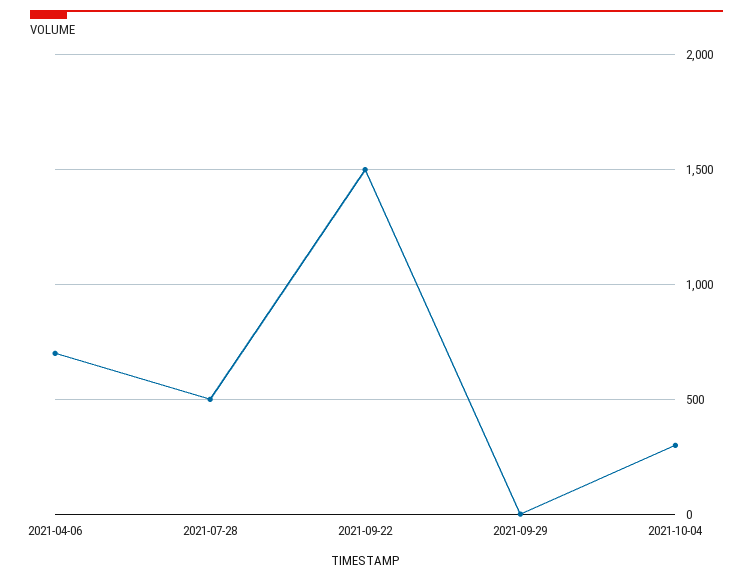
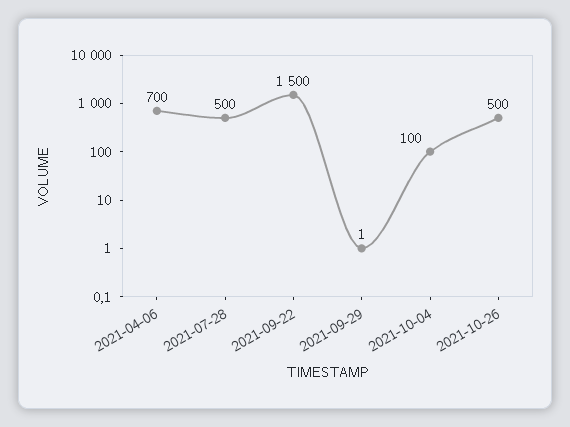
2021-10-04: 300 -> 100
2021-10-26: none -> 500

